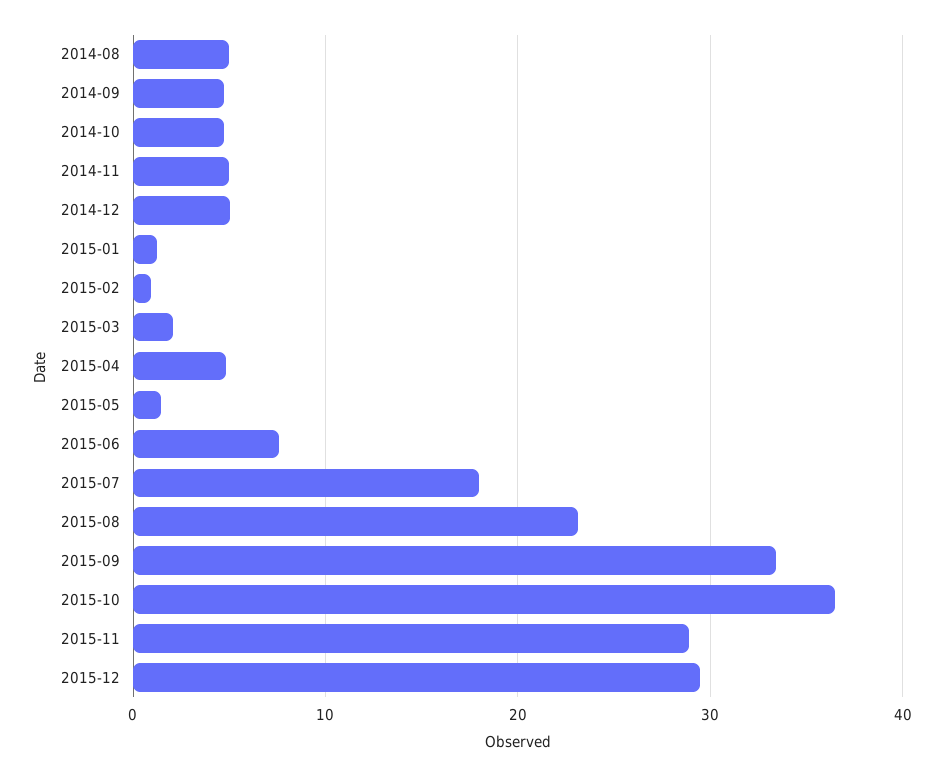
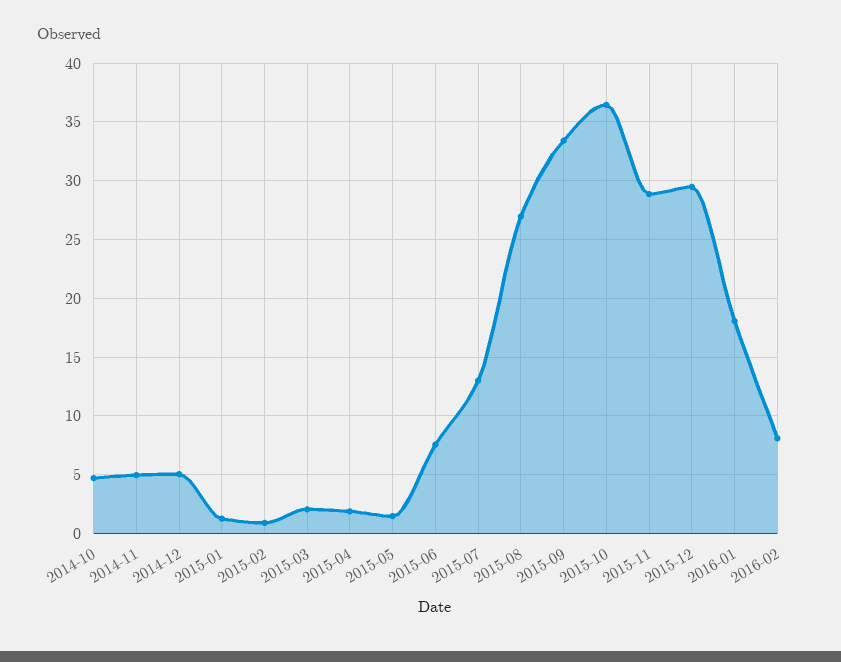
2014-08: 5 -> none
2014-09: 5 -> none
2015-04: 5 -> 2
2015-07: 18 -> 13
2015-08: 23 -> 27
2016-01: none -> 18
2016-02: none -> 8

